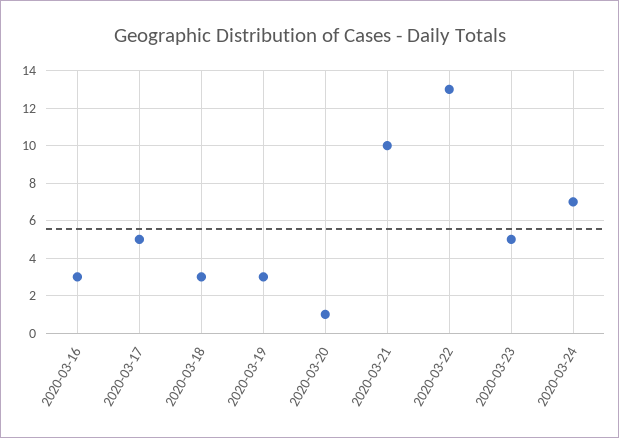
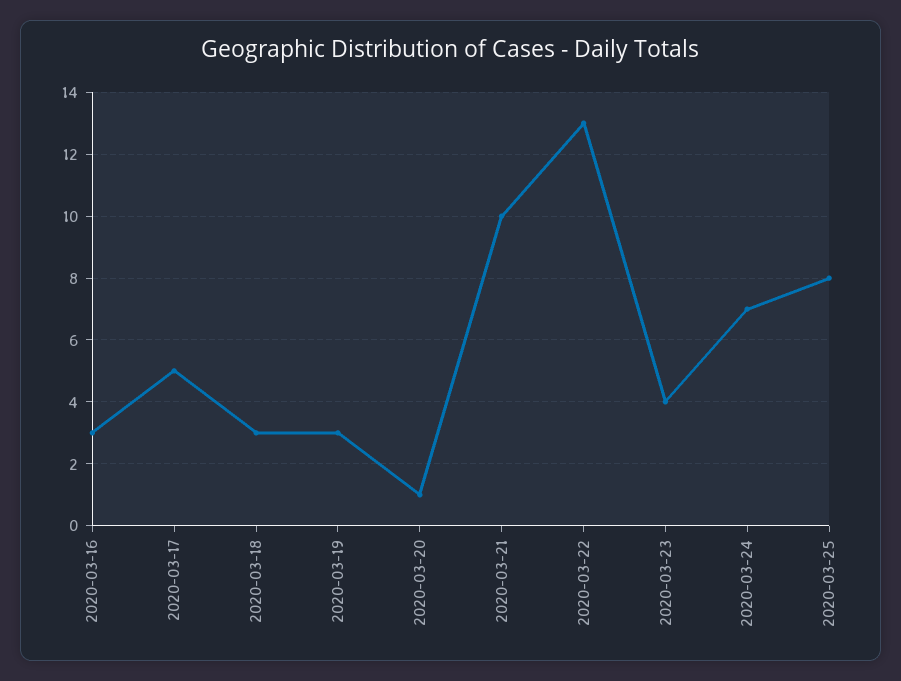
2020-03-23: 5 -> 4
2020-03-25: none -> 8

